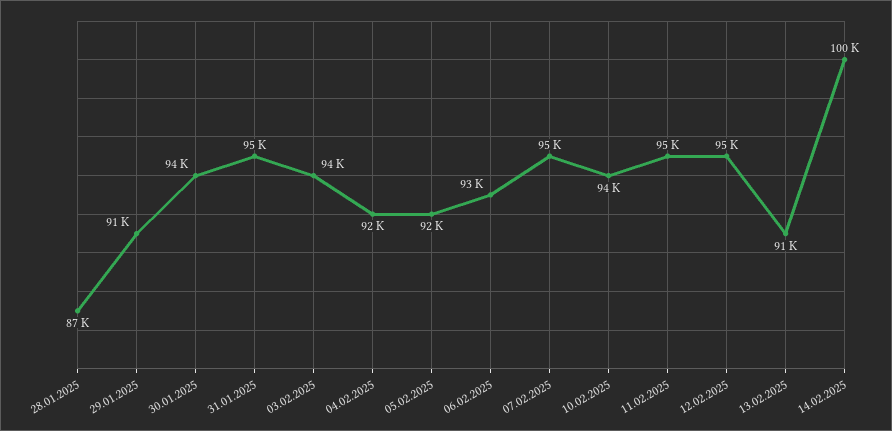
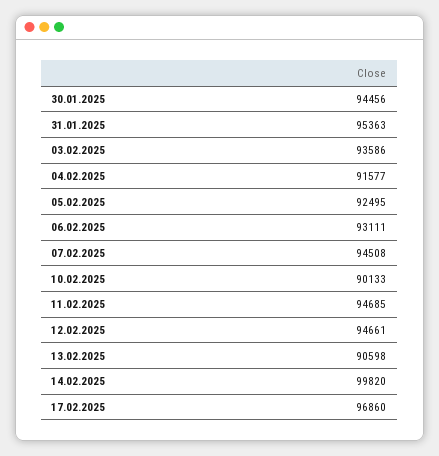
28.01.2025: 87000 -> none
29.01.2025: 91000 -> none
10.02.2025: 94000 -> 90133
17.02.2025: none -> 96860

